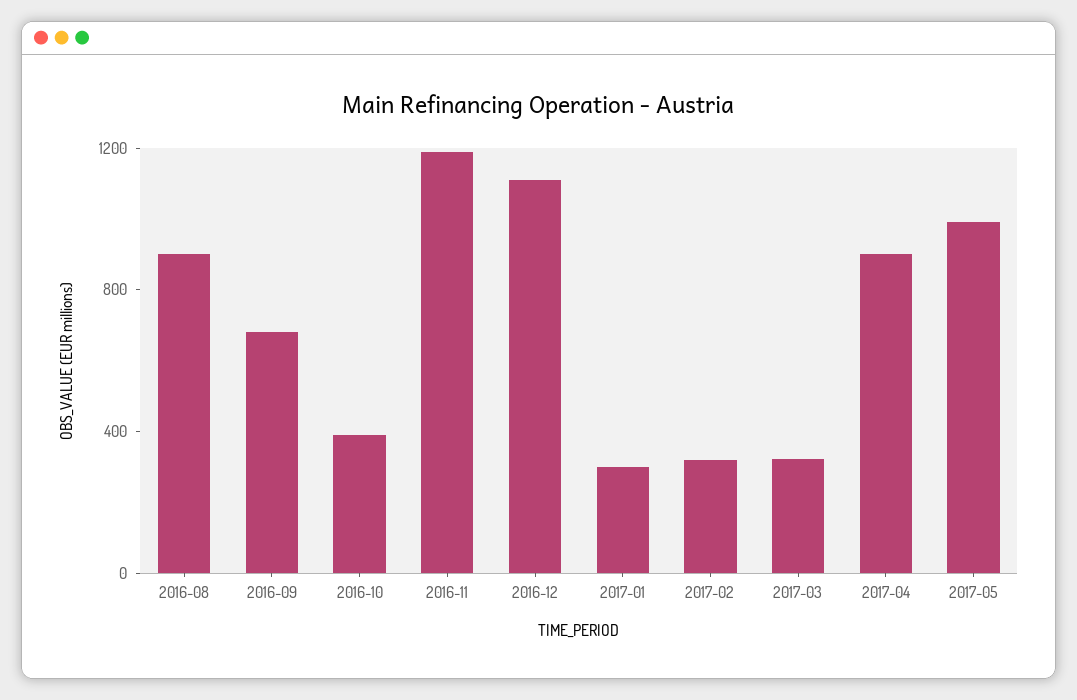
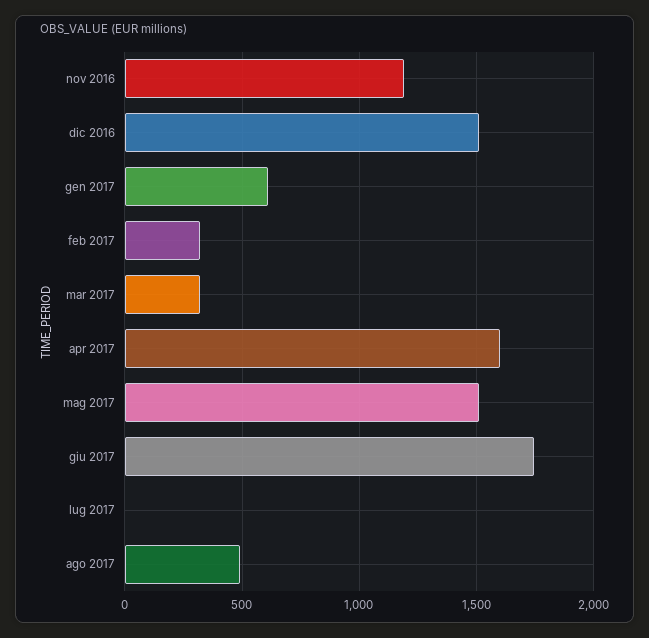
2016-08: 900 -> none
2016-09: 700 -> none
2016-10: 400 -> none
2016-12: 1100 -> 1500
2017-01: 300 -> 600
2017-04: 900 -> 1600
2017-05: 1000 -> 1500
giu 2017: none -> 1750
lug 2017: none -> 0
ago 2017: none -> 500

